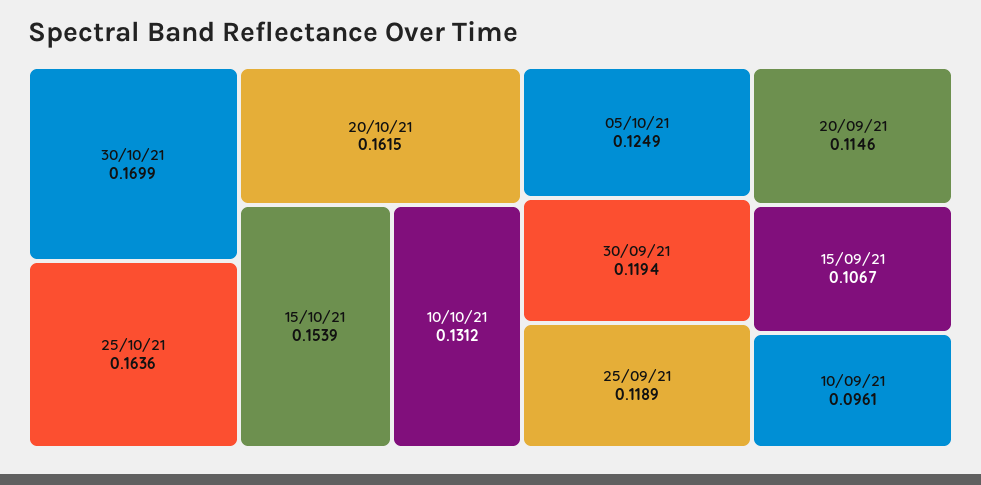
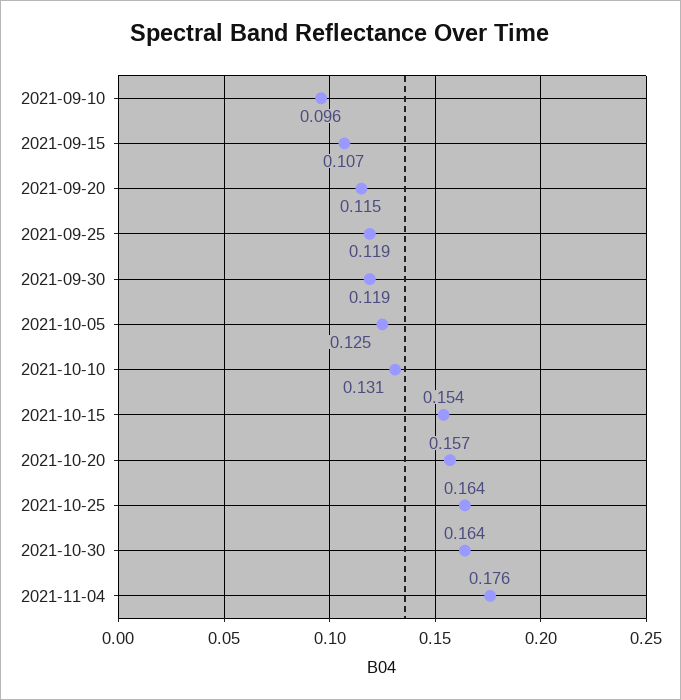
30/10/21: 0.1699 -> 0.164
20/10/21: 0.1615 -> 0.157
2021-11-04: none -> 0.176

